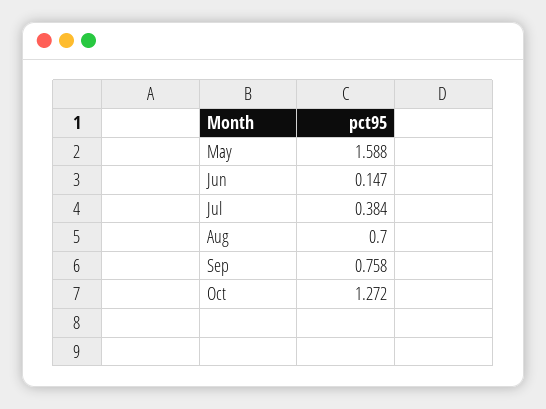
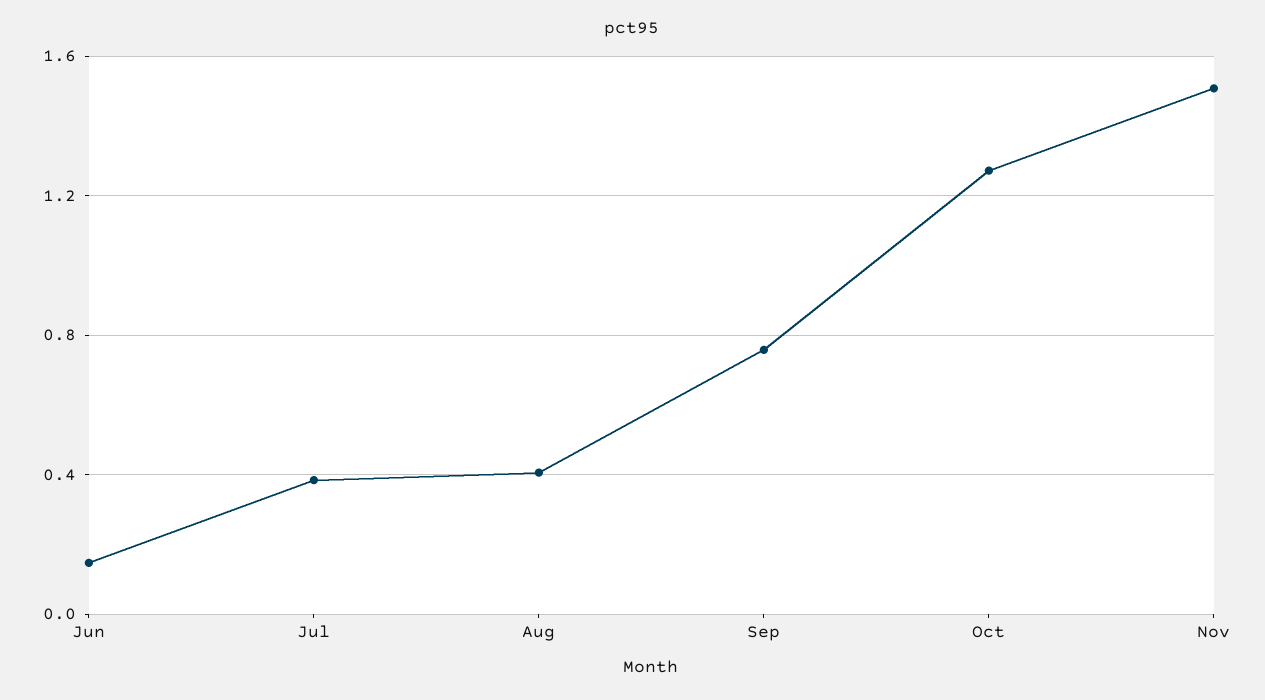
May: 1.588 -> none
Aug: 0.7 -> 0.4
Nov: none -> 1.5

